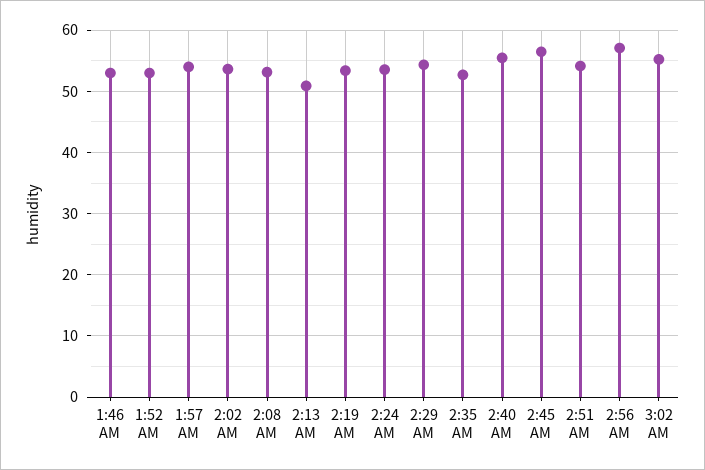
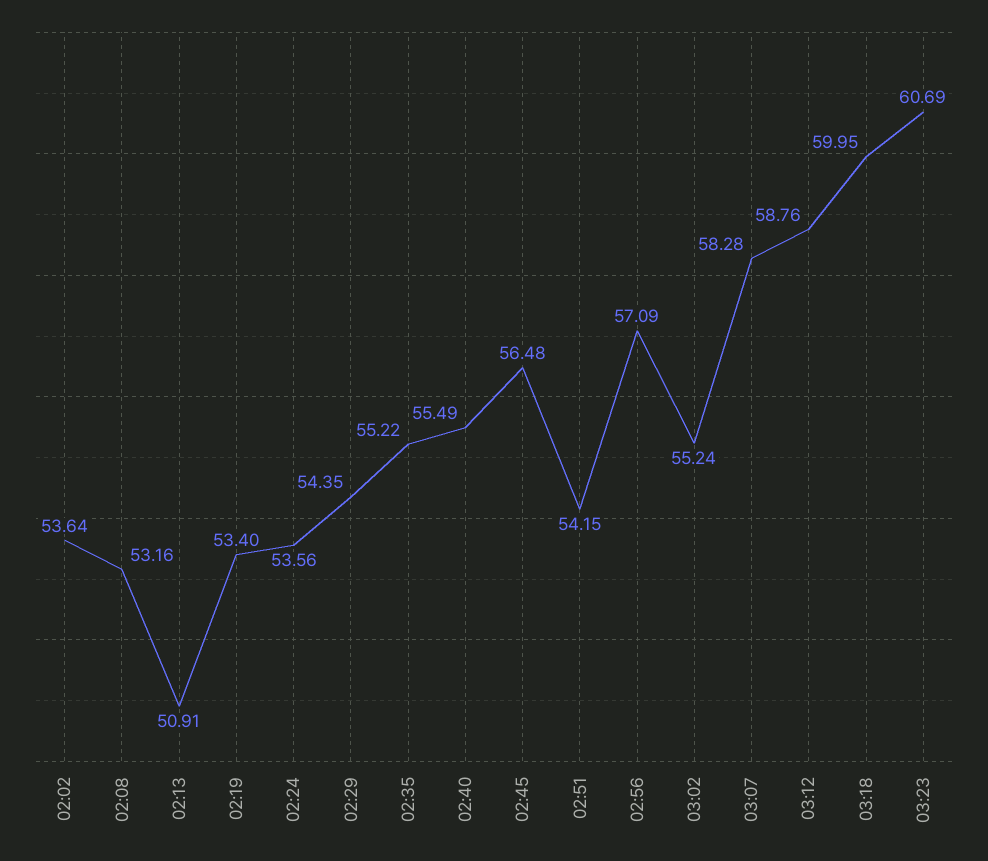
1:46 AM: 53 -> none
1:52 AM: 53 -> none
1:57 AM: 54 -> none
2:35 AM: 53 -> 55.22
03:07: none -> 58.28
03:12: none -> 58.76
03:18: none -> 59.95
03:23: none -> 60.69

